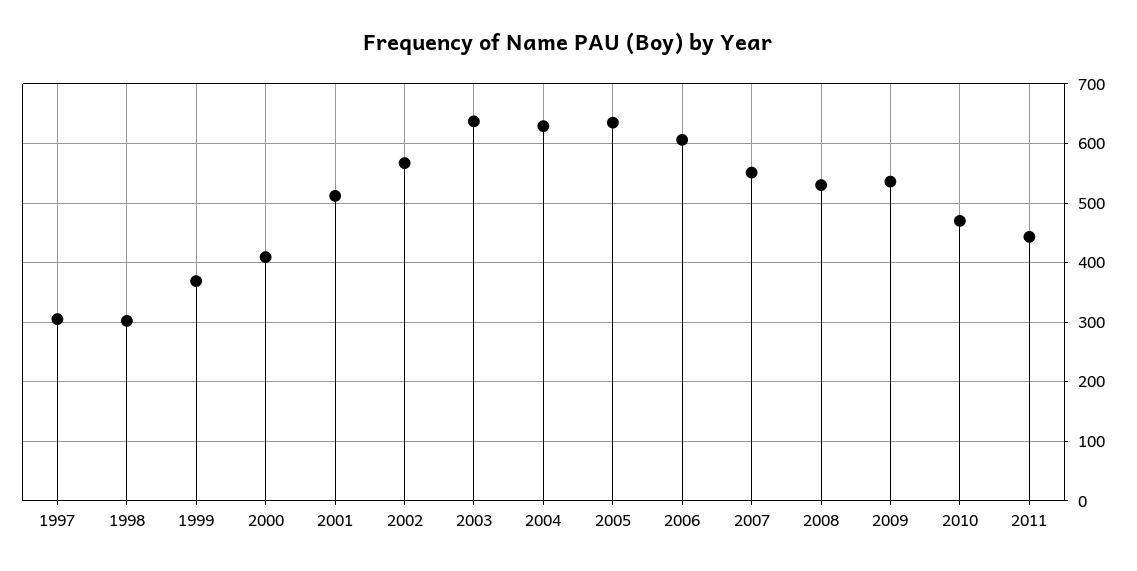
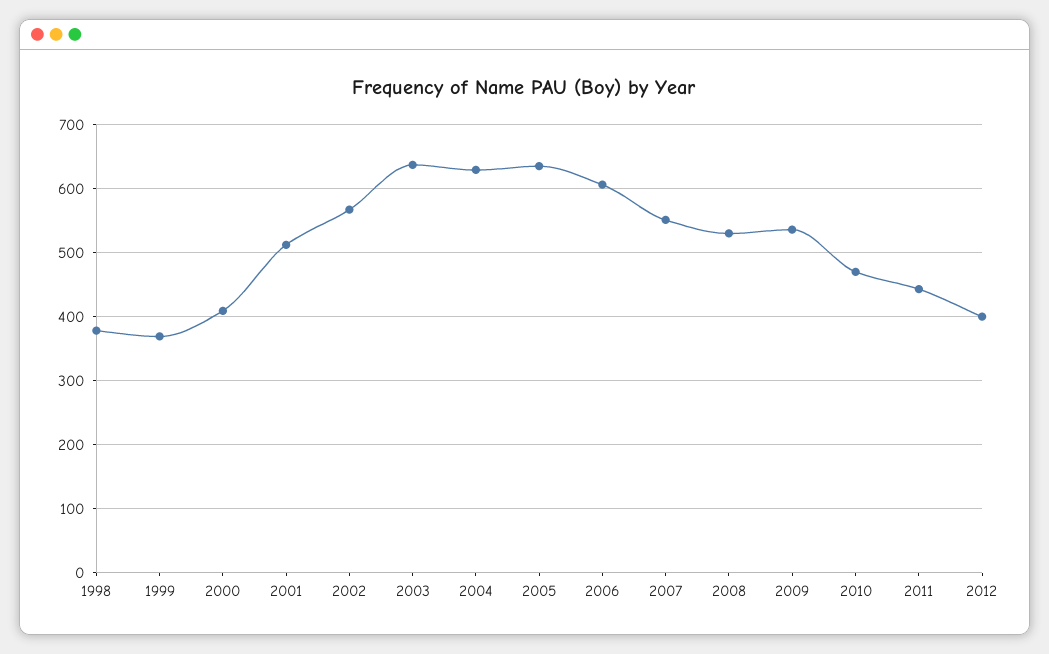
1997: 300 -> none
1998: 300 -> 380
2012: none -> 400

